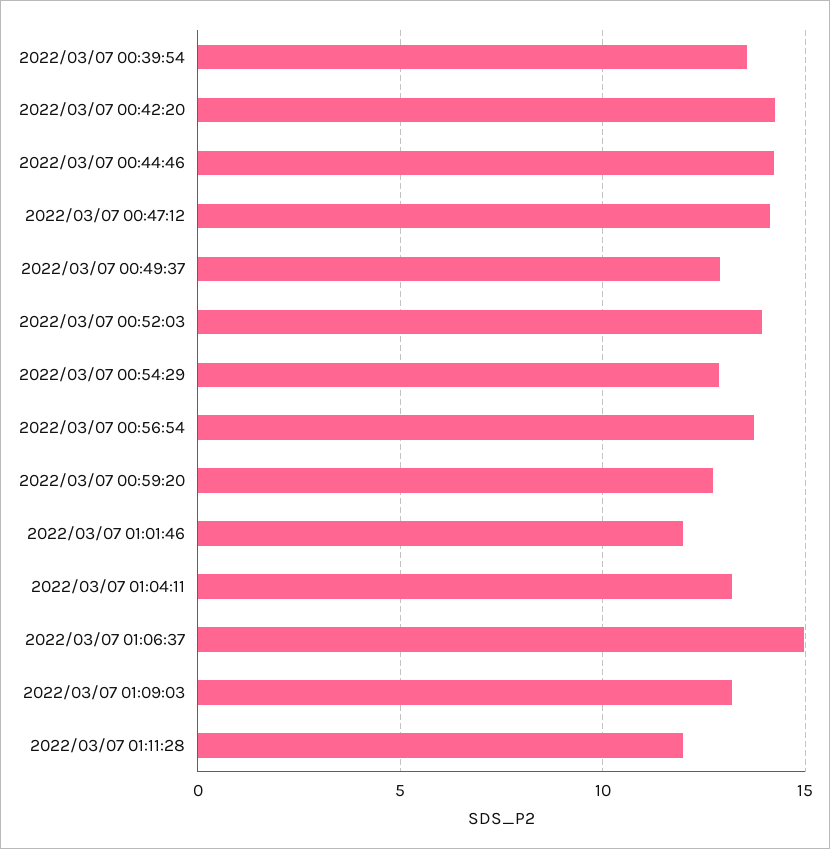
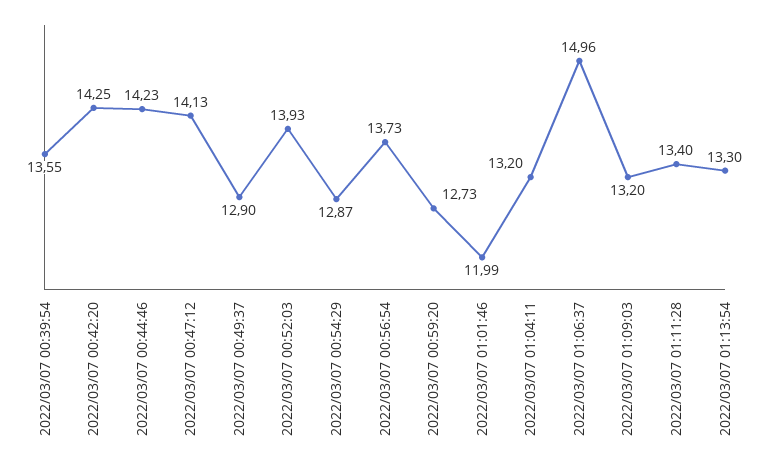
2022/03/07 01:11:28: 12 -> 13.4
2022/03/07 01:13:54: none -> 13.3

